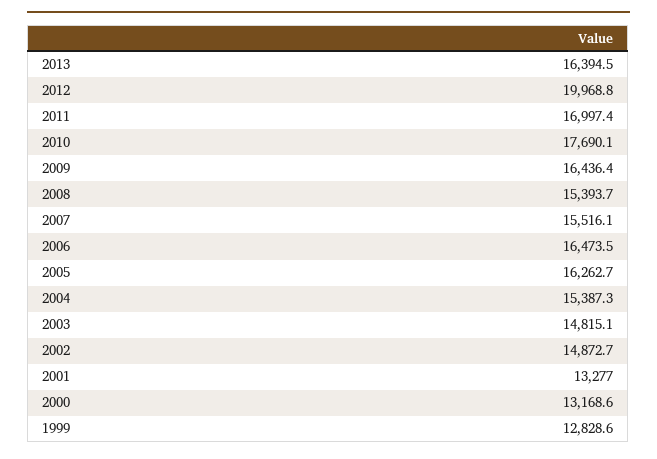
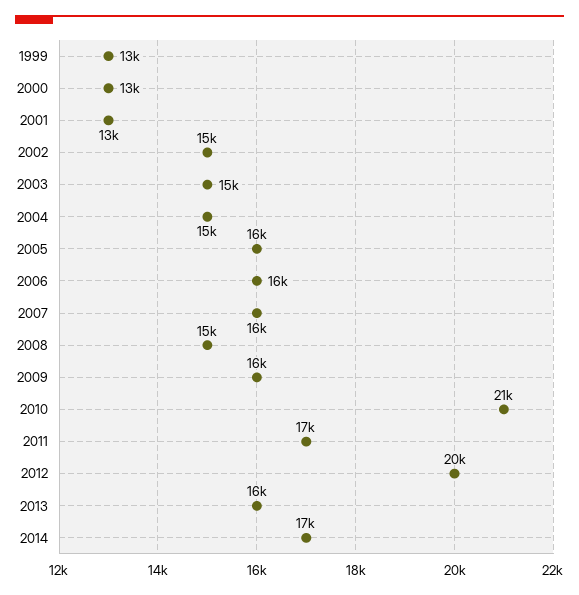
2010: 17690.1 -> 21000
2014: none -> 17000

